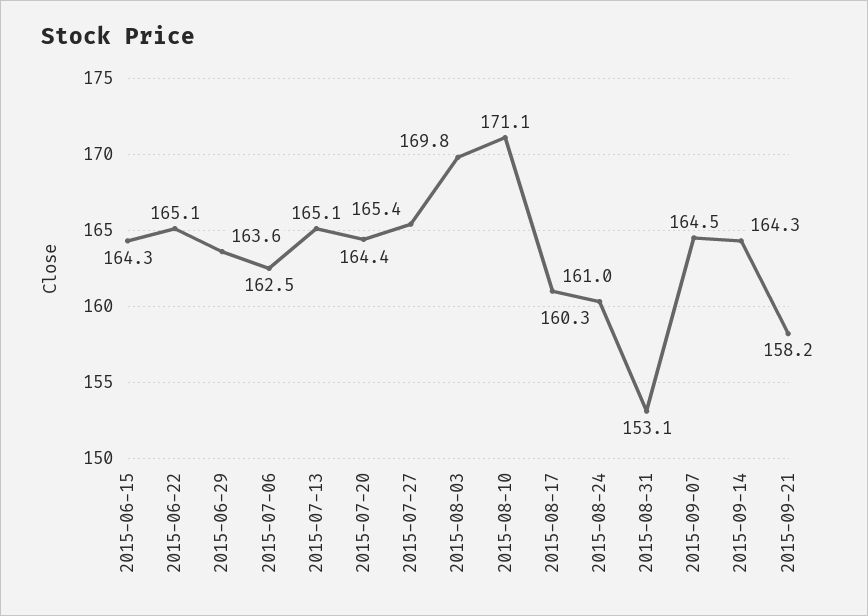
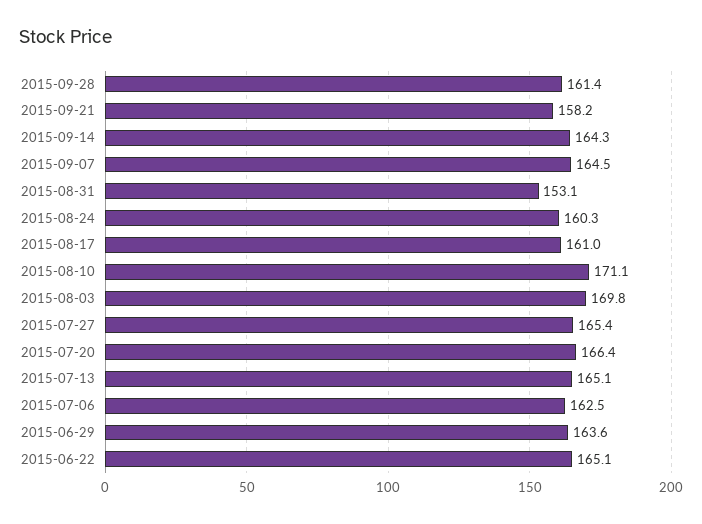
2015-06-15: 164.3 -> none
2015-07-20: 164.4 -> 166.4
2015-09-28: none -> 161.4

